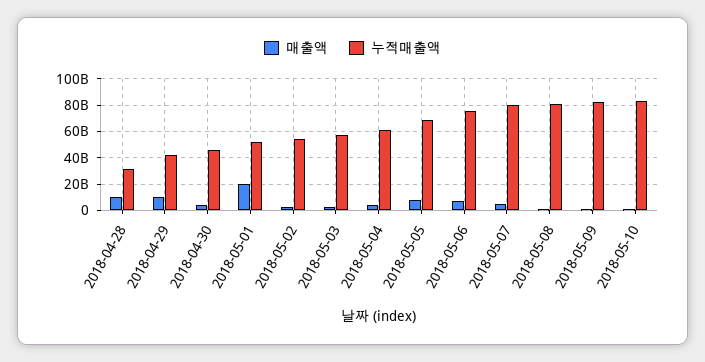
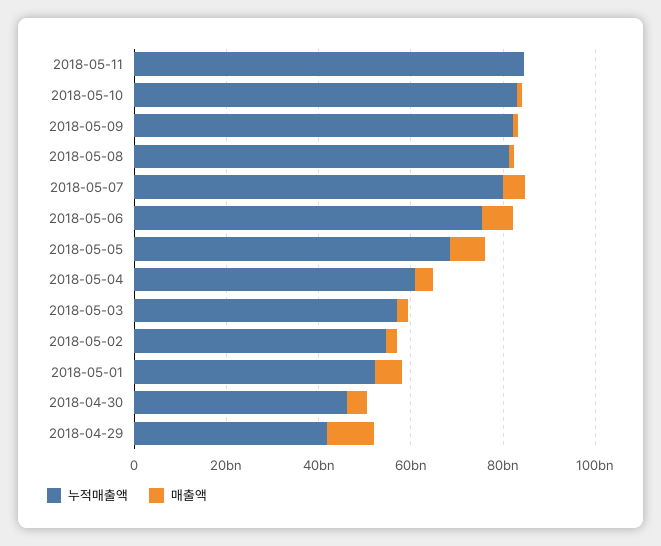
매출액, 2018-04-28: 10000000000 -> none
누적매출액, 2018-04-28: 30000000000 -> none
매출액, 2018-05-01: 20000000000 -> 5000000000
누적매출액, 2018-05-11: none -> 85000000000
매출액, 2018-05-11: none -> 0

